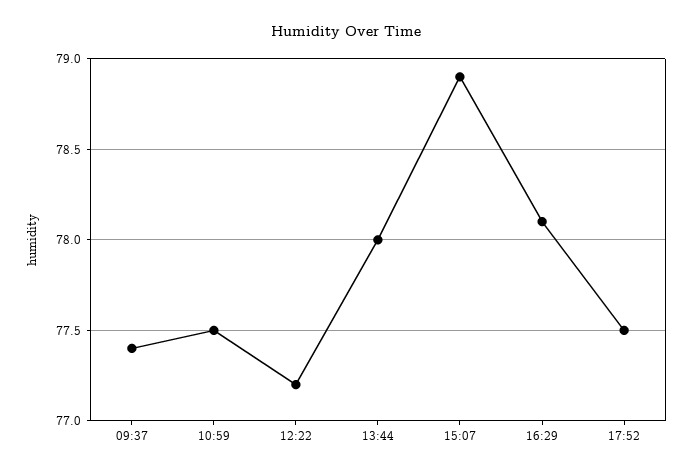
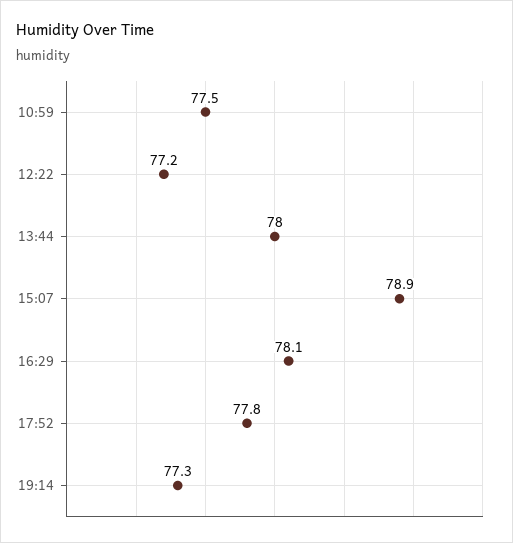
09:37: 77.4 -> none
17:52: 77.5 -> 77.8
19:14: none -> 77.3

